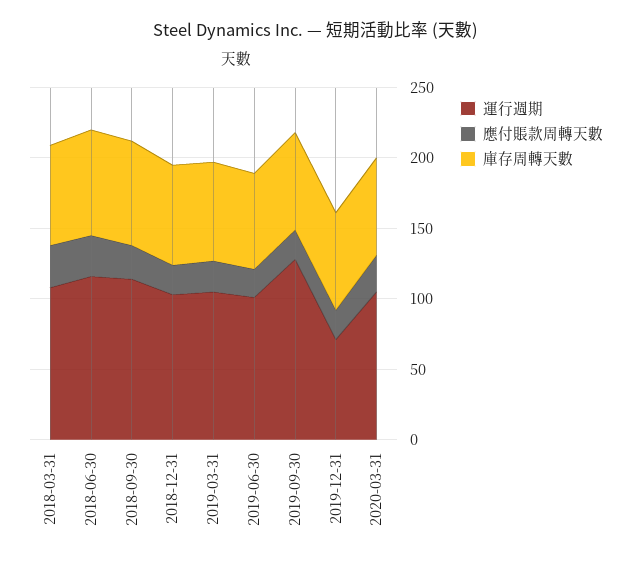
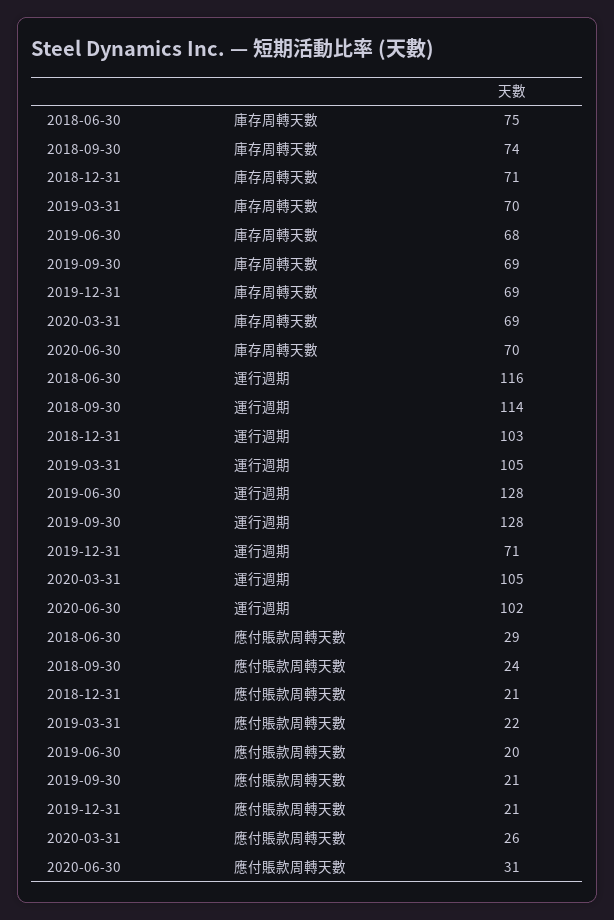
運行週期, 2018-03-31: 110 -> none
應付賬款周轉天數, 2018-03-31: 30 -> none
庫存周轉天數, 2018-03-31: 70 -> none
運行週期, 2019-06-30: 100 -> 128
庫存周轉天數, 2020-06-30: none -> 70
運行週期, 2020-06-30: none -> 102
應付賬款周轉天數, 2020-06-30: none -> 31

